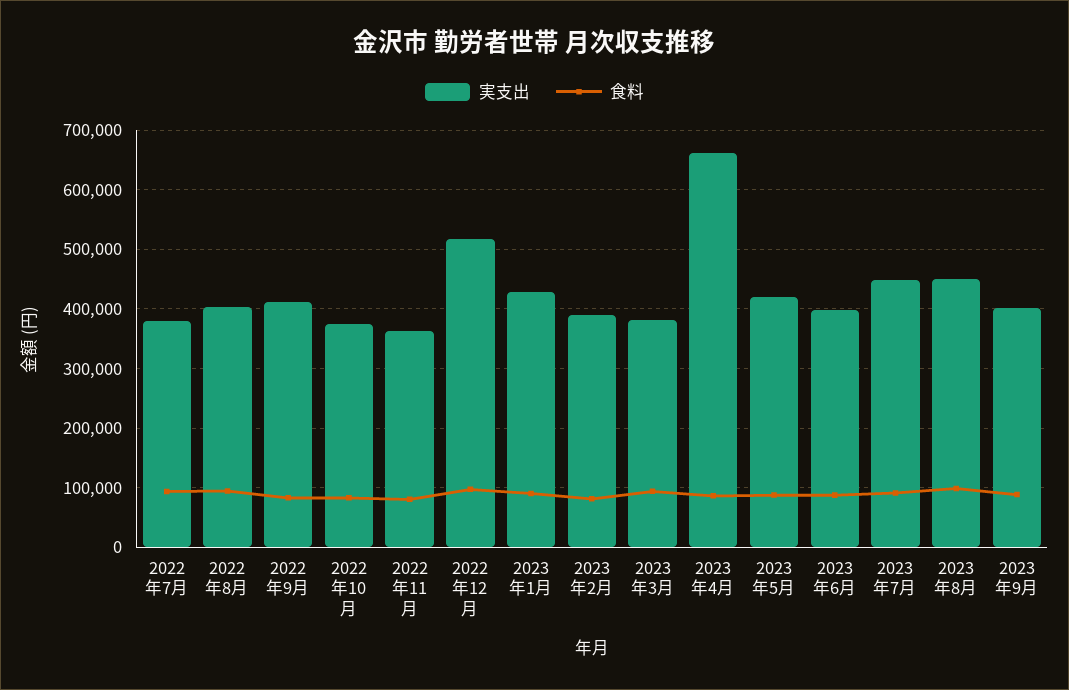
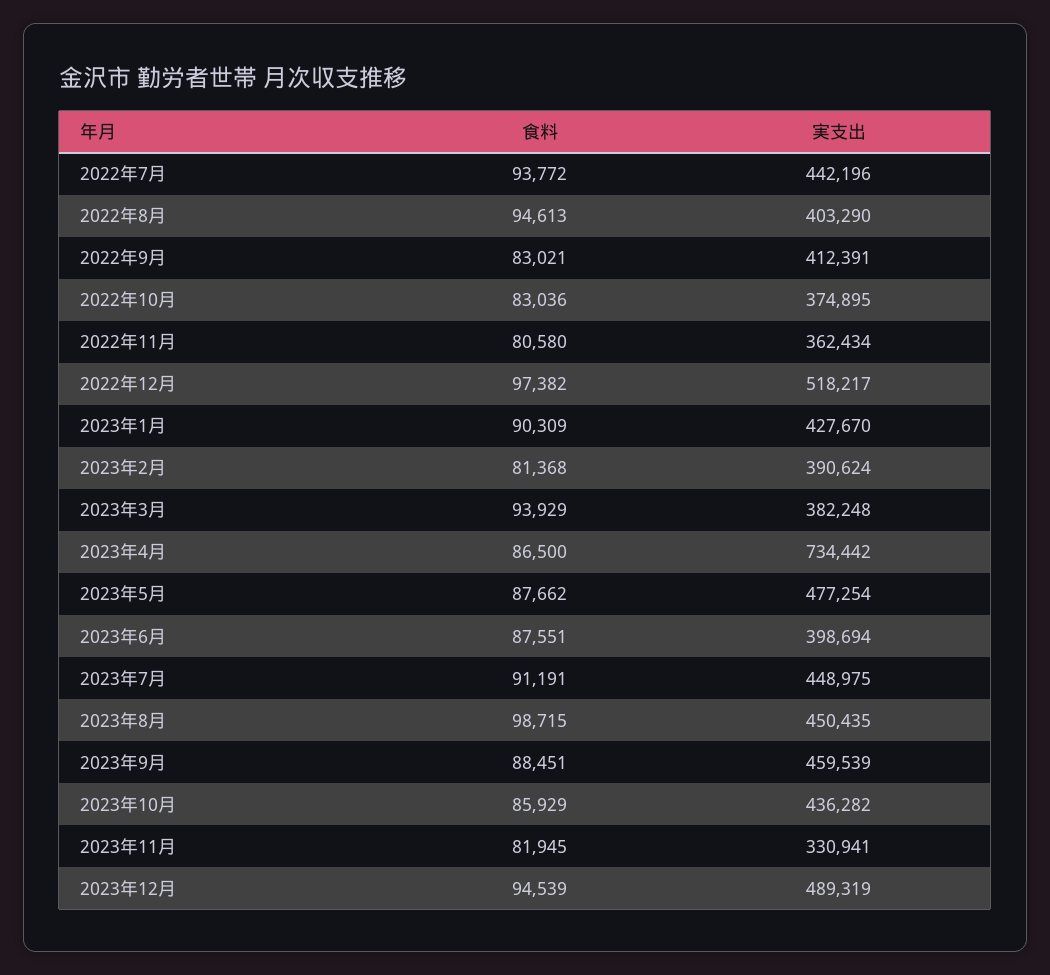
実支出, 2022年7月: 380000 -> 442196
実支出, 2023年4月: 660000 -> 734442
実支出, 2023年5月: 420000 -> 477254
実支出, 2023年9月: 400000 -> 459539
食料, 2023年10月: none -> 85929
実支出, 2023年10月: none -> 436282
食料, 2023年11月: none -> 81945
実支出, 2023年11月: none -> 330941
食料, 2023年12月: none -> 94539
実支出, 2023年12月: none -> 489319

